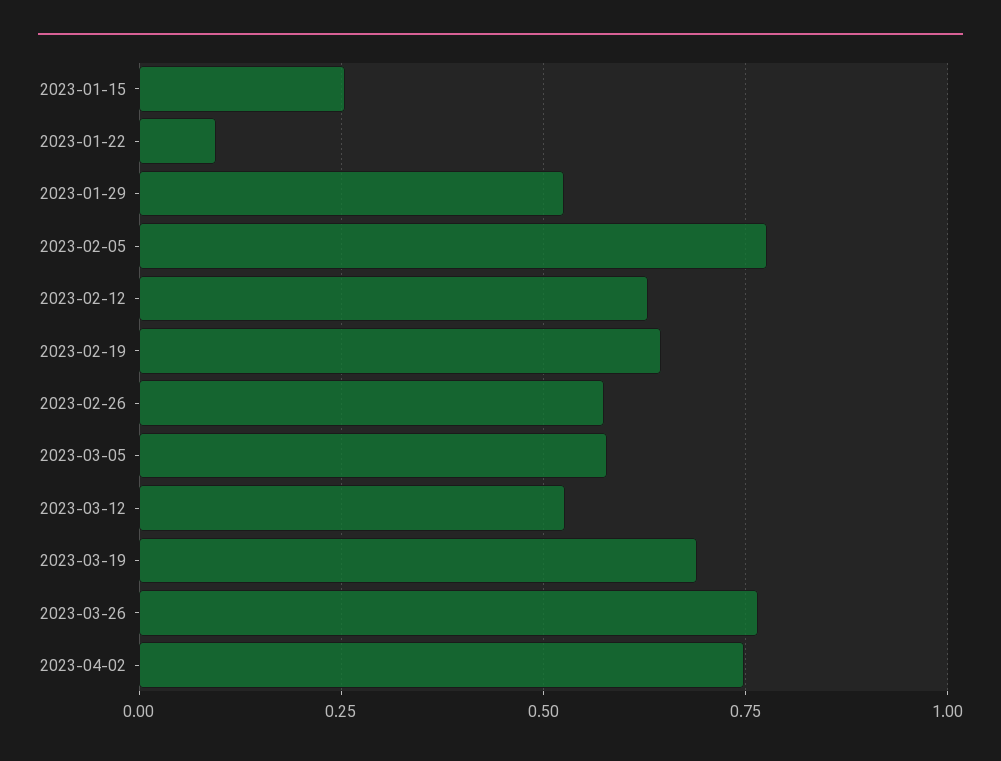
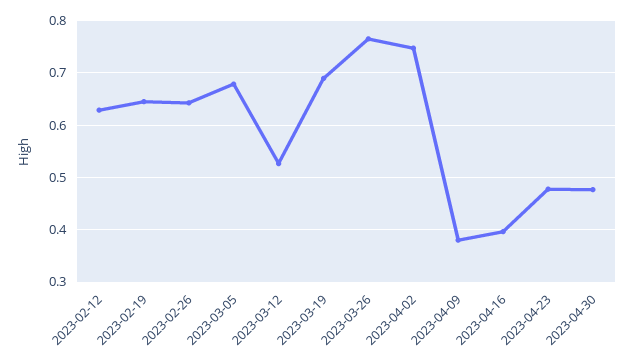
2023-01-15: 0.25 -> none
2023-01-22: 0.1 -> none
2023-01-29: 0.525 -> none
2023-02-05: 0.775 -> none
2023-02-26: 0.575 -> 0.64
2023-03-05: 0.575 -> 0.68
2023-04-09: none -> 0.38
2023-04-16: none -> 0.4
2023-04-23: none -> 0.48
2023-04-30: none -> 0.48

